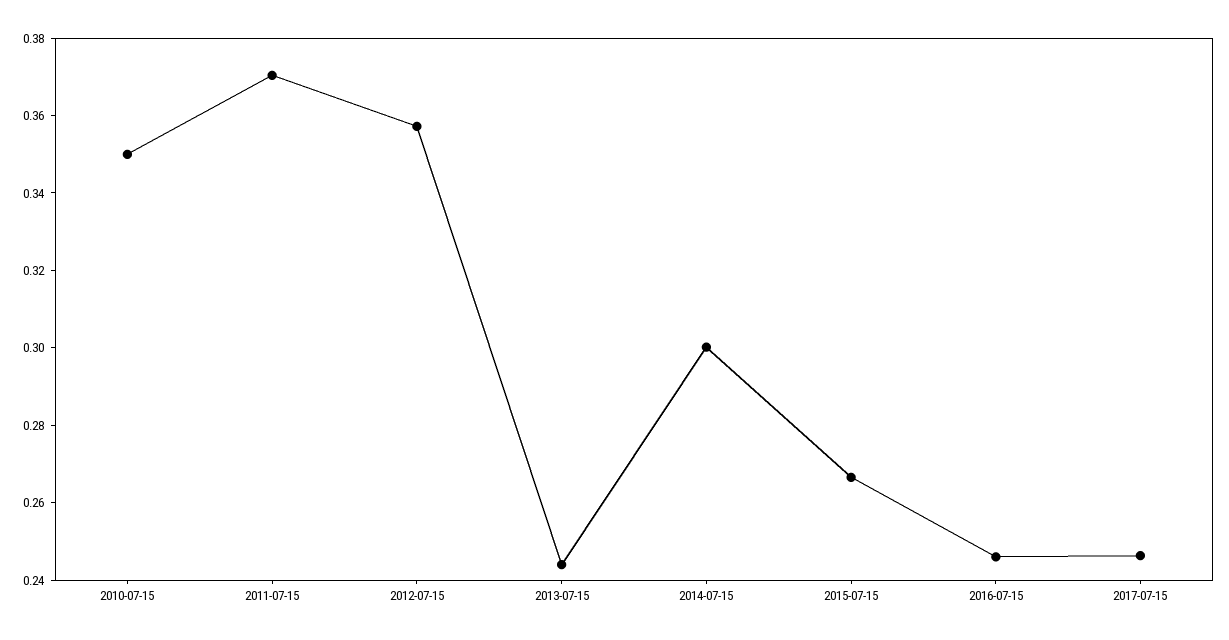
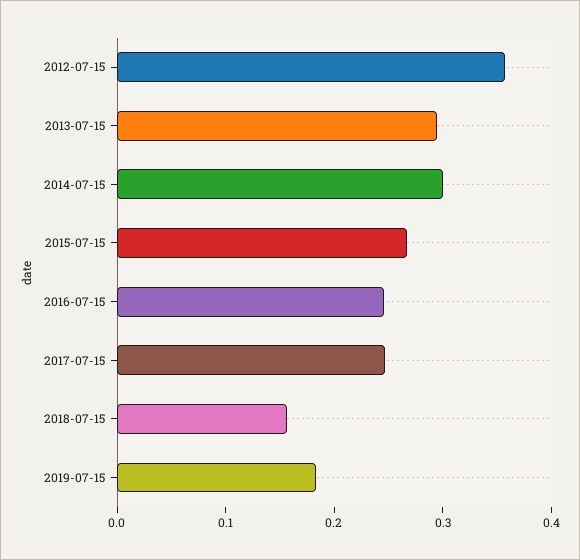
2010-07-15: 0.35 -> none
2011-07-15: 0.37 -> none
2013-07-15: 0.245 -> 0.3
2018-07-15: none -> 0.16
2019-07-15: none -> 0.18

